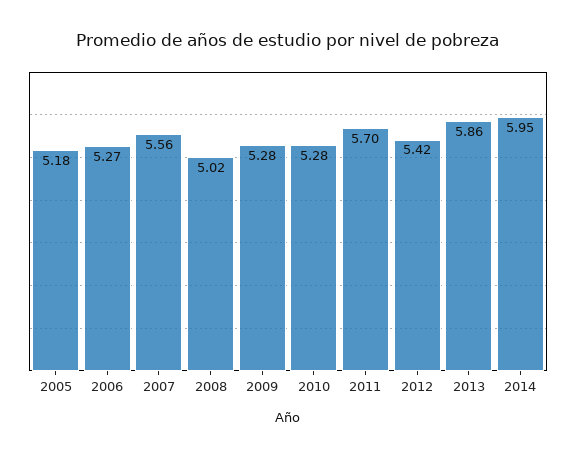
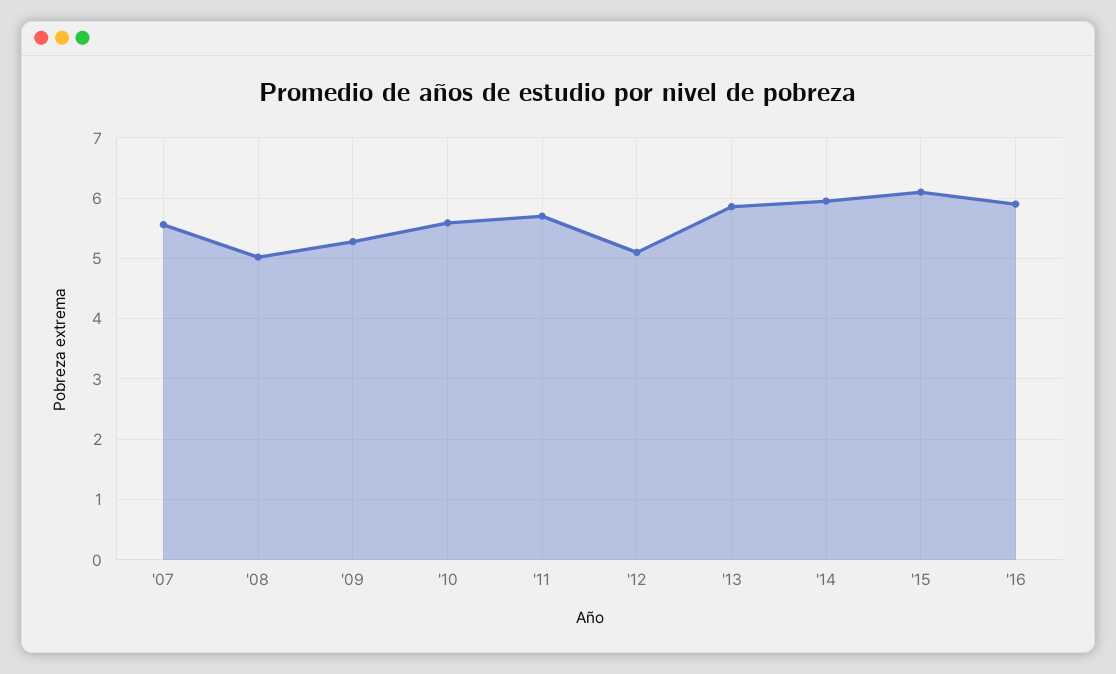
2005: 5.18 -> none
2006: 5.27 -> none
2010: 5.28 -> 5.6
2012: 5.42 -> 5.1
'15: none -> 6.1
'16: none -> 5.9

